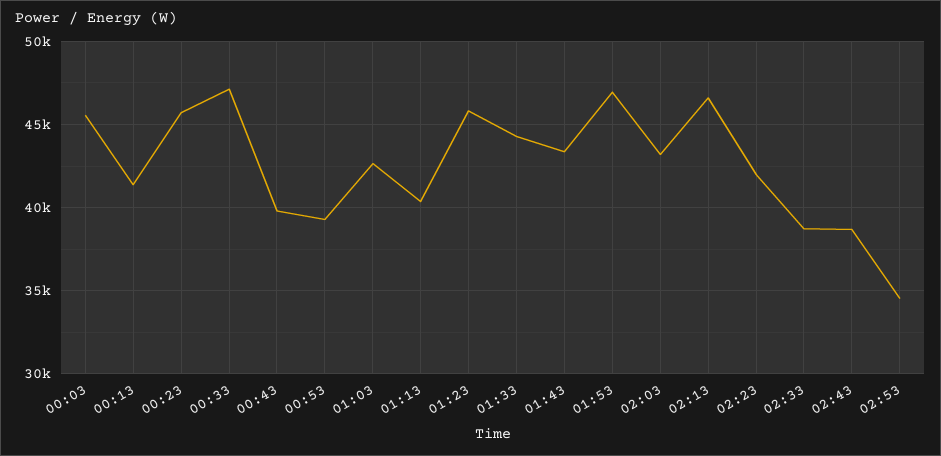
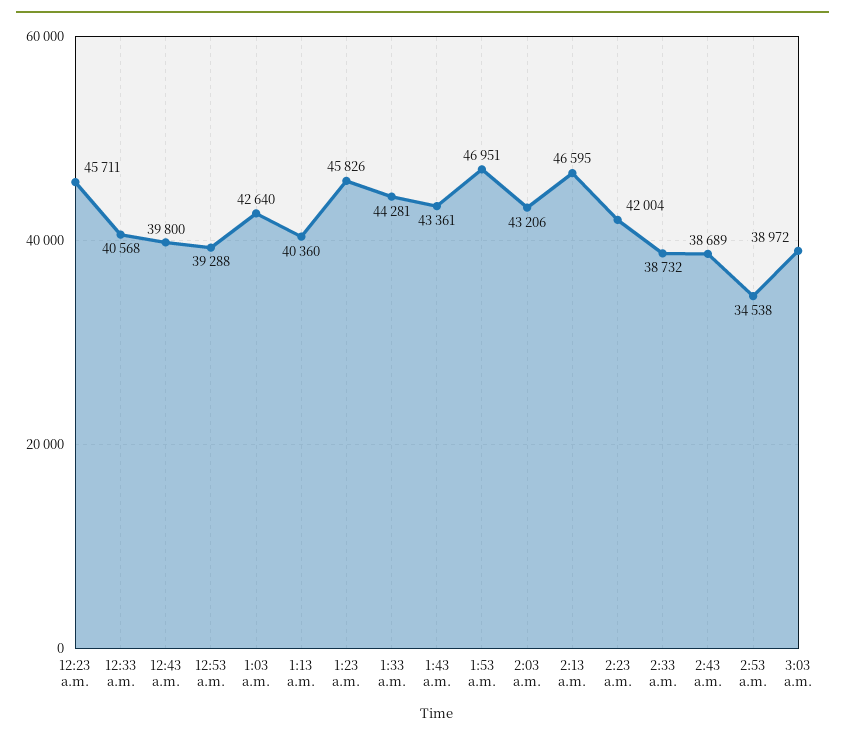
00:03: 45500 -> none
00:13: 41500 -> none
00:33: 47000 -> 40568
3:03 a.m.: none -> 38972

